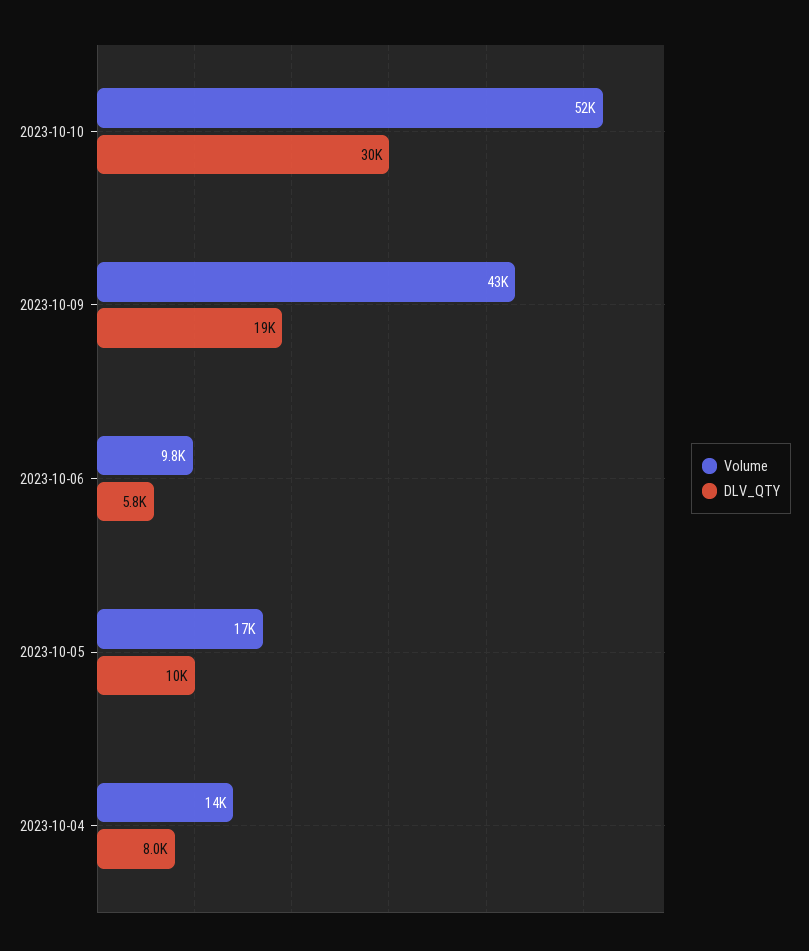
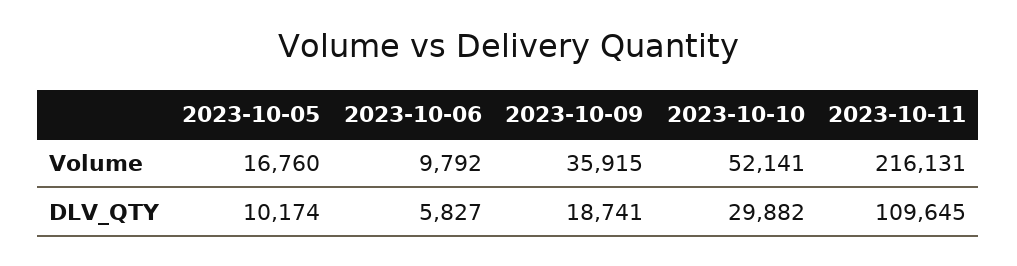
Volume, 2023-10-09: 43000 -> 35915
Volume, 2023-10-04: 14000 -> none
DLV_QTY, 2023-10-04: 8000 -> none
Volume, 2023-10-11: none -> 216131
DLV_QTY, 2023-10-11: none -> 109645

